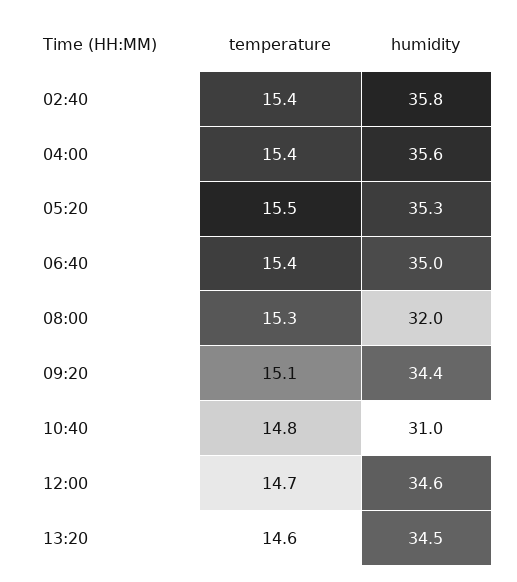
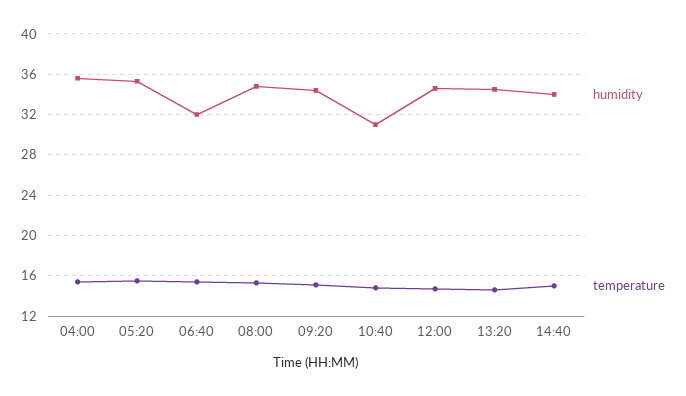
temperature, 02:40: 15.4 -> none
humidity, 02:40: 35.8 -> none
humidity, 06:40: 35 -> 32
humidity, 08:00: 32 -> 35
humidity, 14:40: none -> 34
temperature, 14:40: none -> 15

